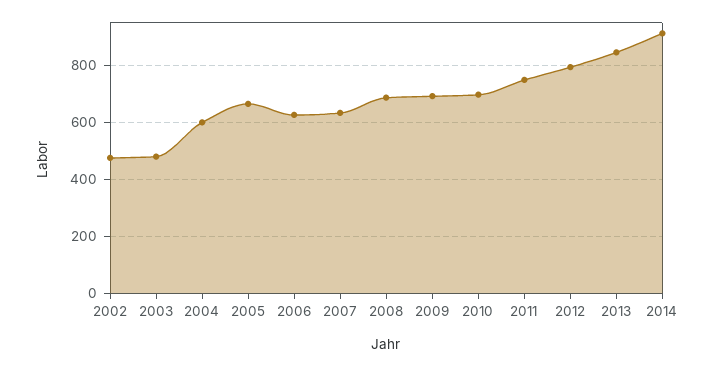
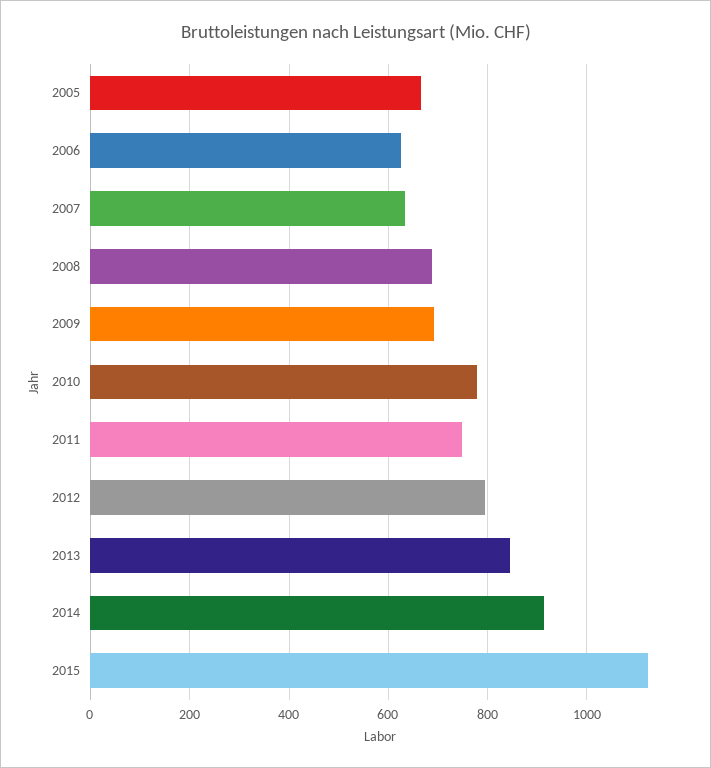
2002: 475 -> none
2003: 475 -> none
2004: 600 -> none
2010: 700 -> 780
2015: none -> 1120

